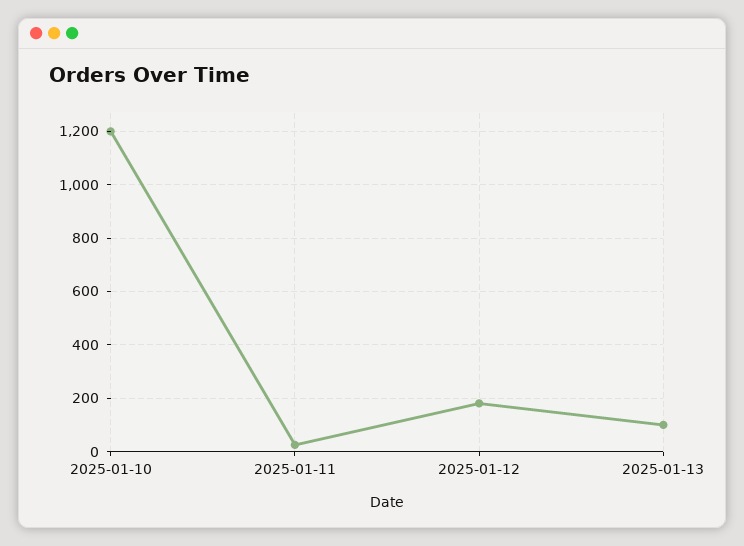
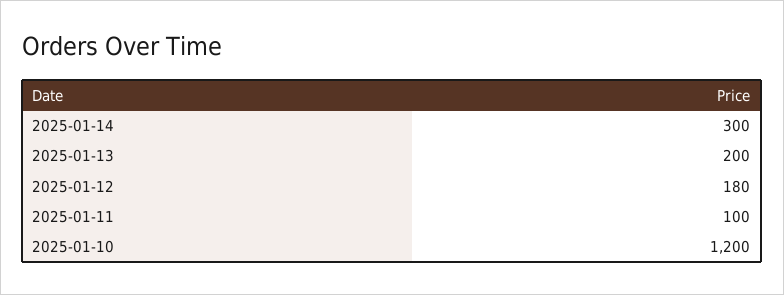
2025-01-11: 25 -> 100
2025-01-13: 100 -> 200
2025-01-14: none -> 300

